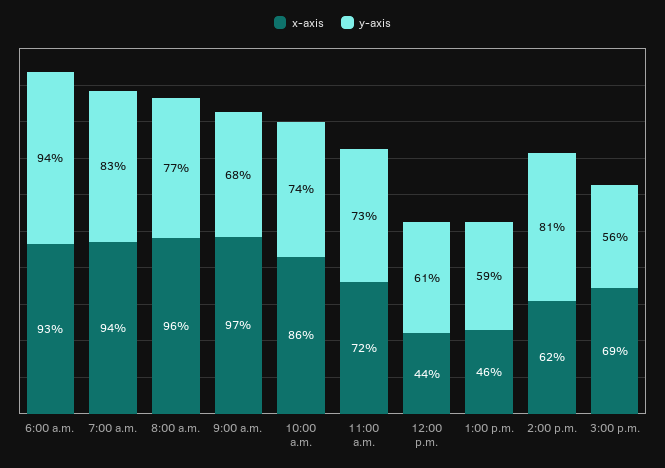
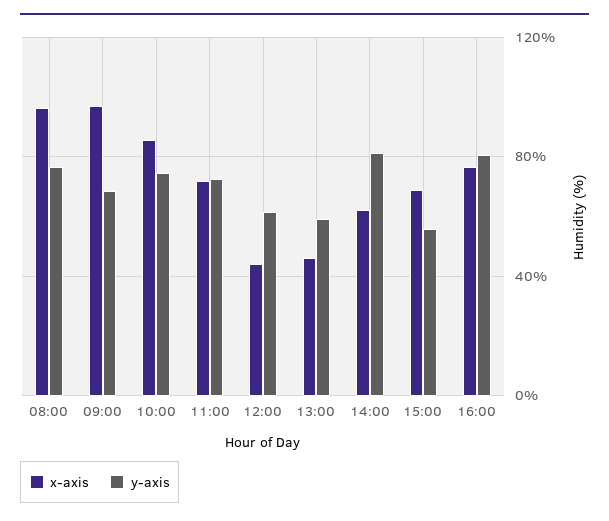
x-axis, 6:00 a.m.: 93 -> none
y-axis, 6:00 a.m.: 94 -> none
x-axis, 7:00 a.m.: 94 -> none
y-axis, 7:00 a.m.: 83 -> none
x-axis, 16:00: none -> 75
y-axis, 16:00: none -> 80

